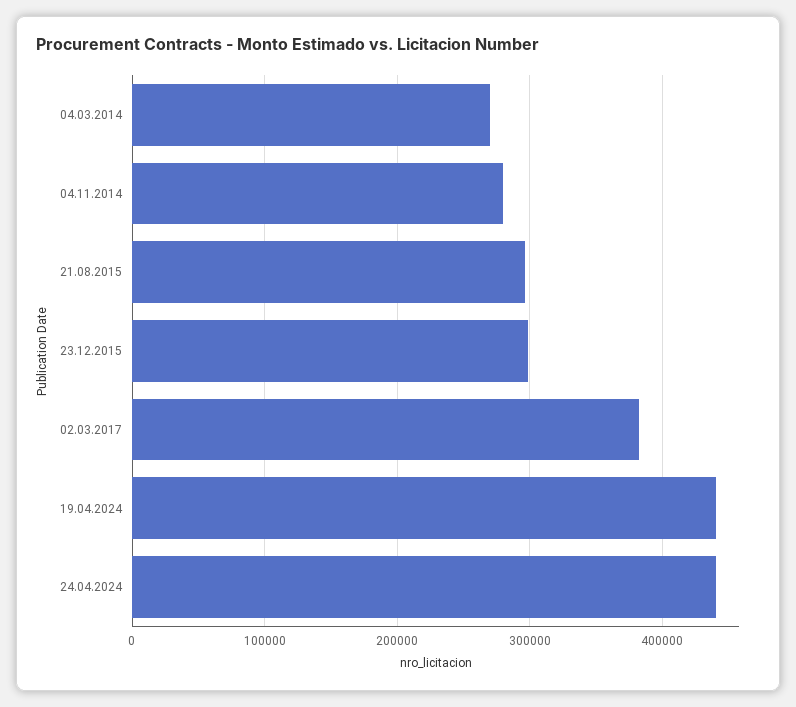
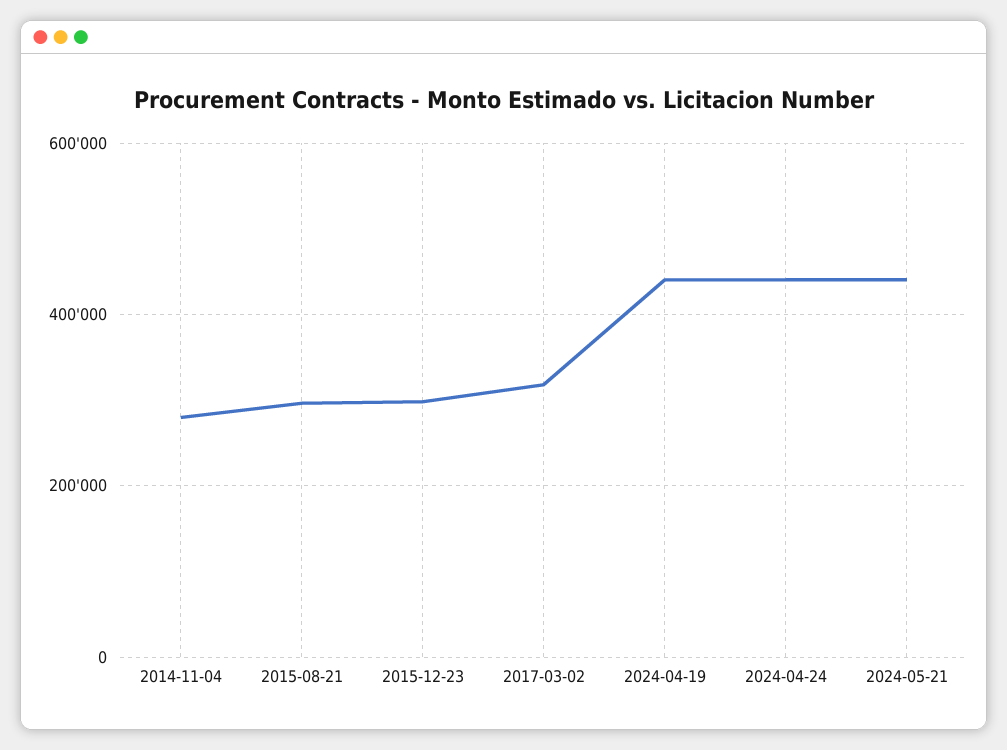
04.03.2014: 270000 -> none
02.03.2017: 380000 -> 320000
2024-05-21: none -> 440000

